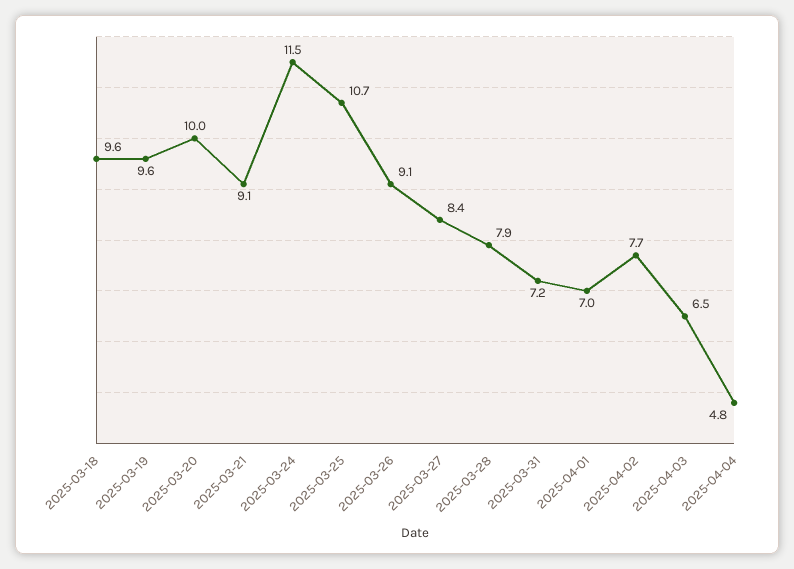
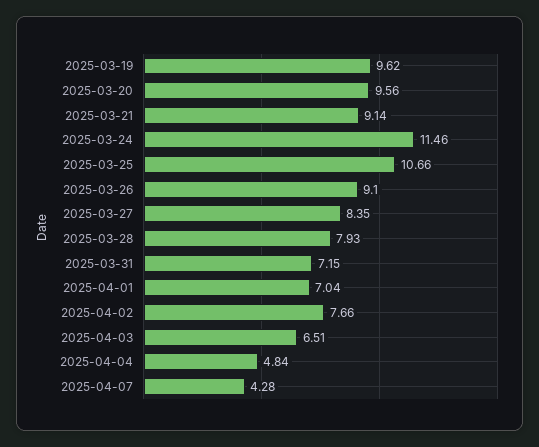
2025-03-18: 9.6 -> none
2025-03-20: 10 -> 9.56
2025-04-07: none -> 4.28

